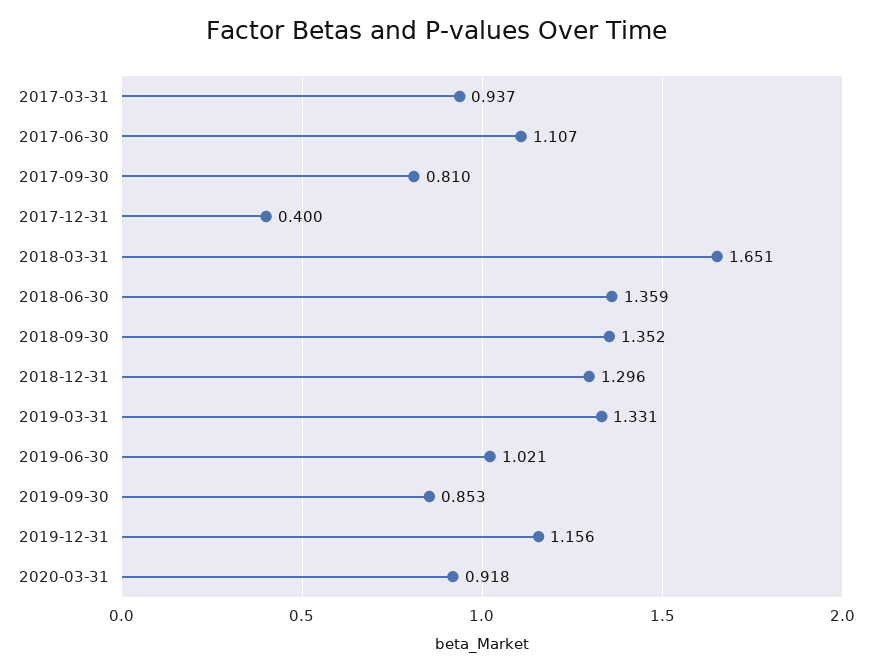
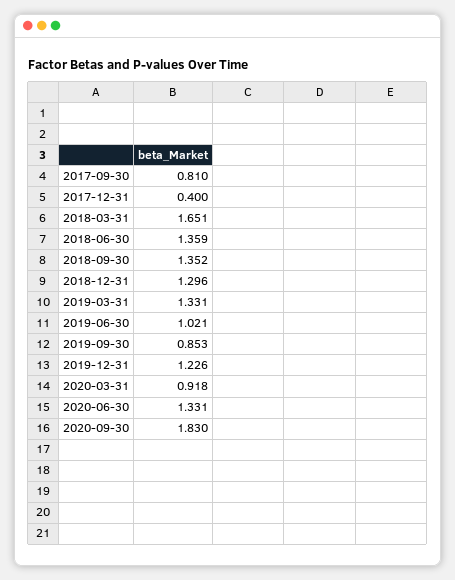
2017-03-31: 0.937 -> none
2017-06-30: 1.107 -> none
2019-12-31: 1.156 -> 1.226
2020-06-30: none -> 1.331
2020-09-30: none -> 1.83

